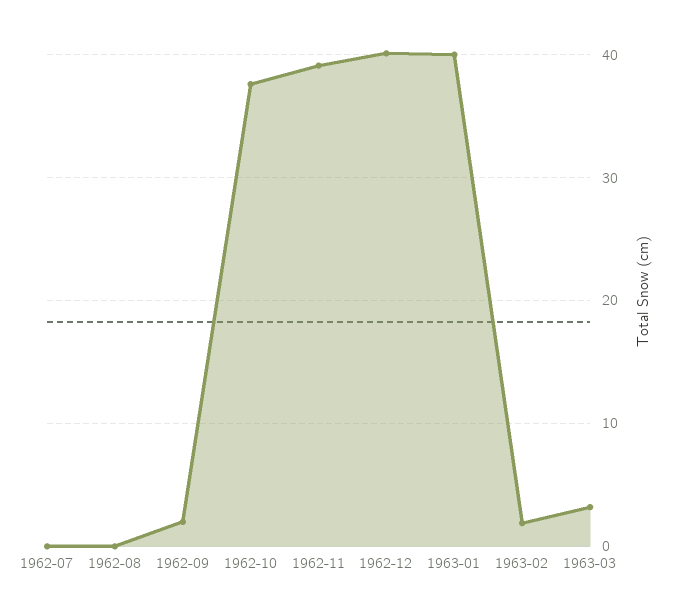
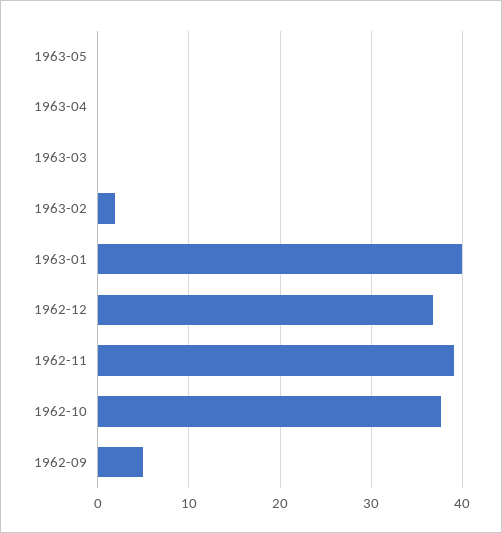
1962-07: 0 -> none
1962-08: 0 -> none
1962-09: 2 -> 5
1962-12: 40 -> 37
1963-03: 3 -> 0
1963-05: none -> 0
1963-04: none -> 0

